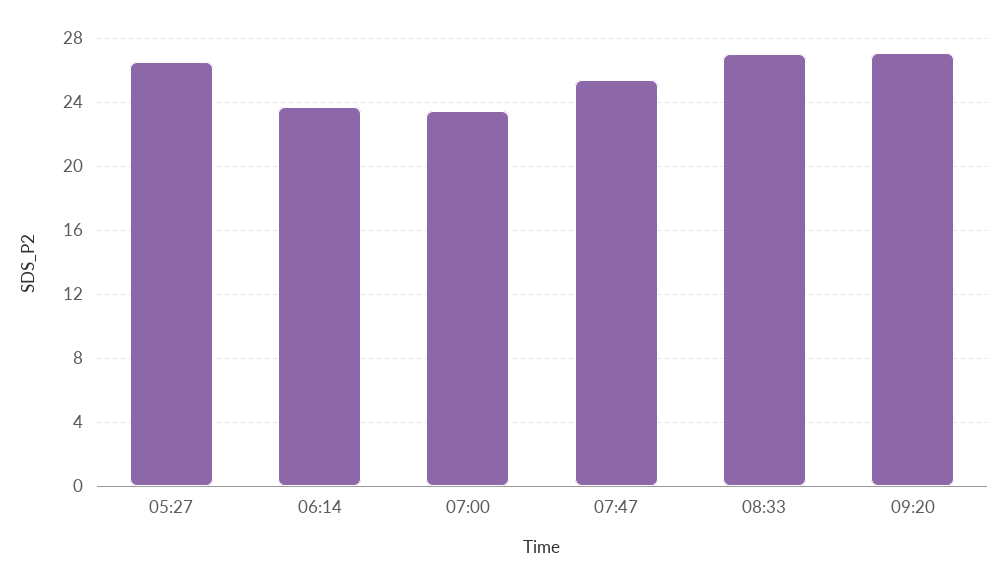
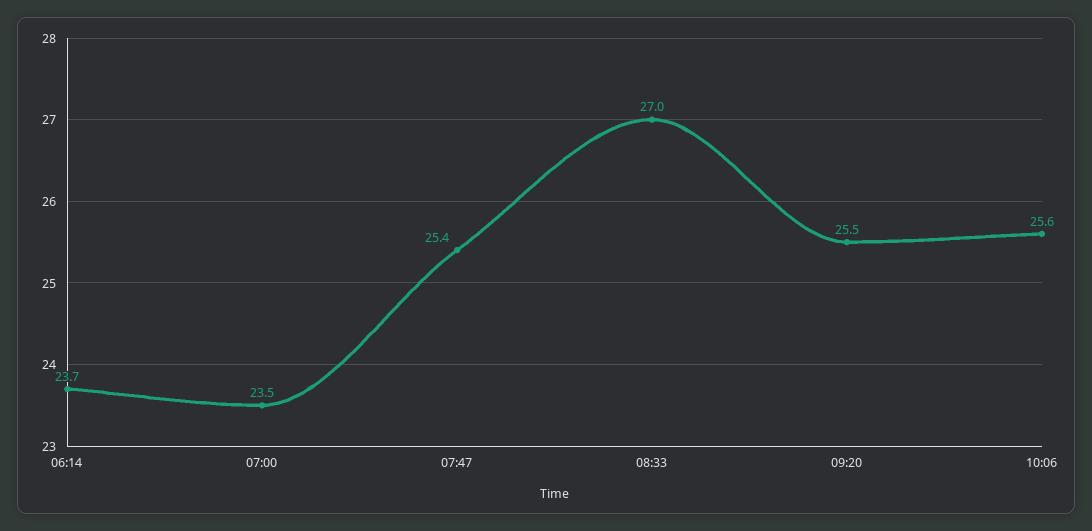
05:27: 26.5 -> none
09:20: 27 -> 25.5
10:06: none -> 25.6

